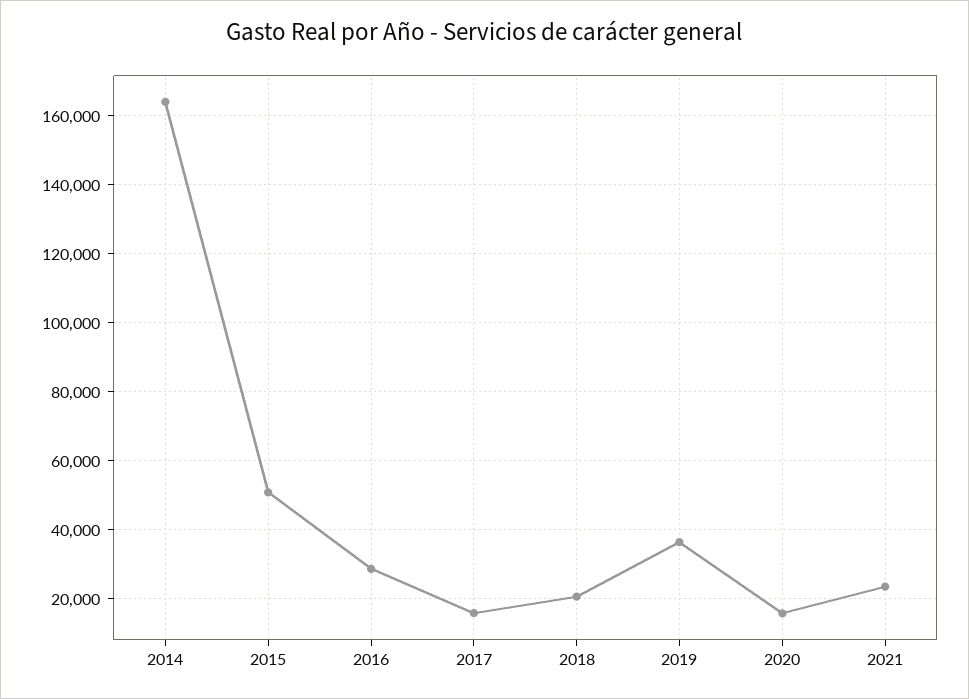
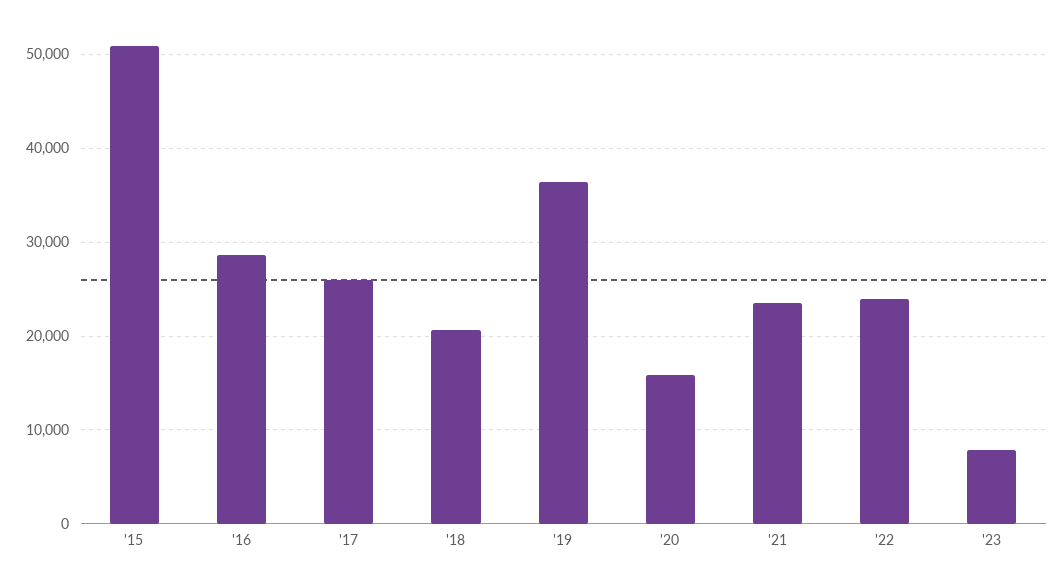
2014: 164000 -> none
2017: 16000 -> 26000
'22: none -> 24000
'23: none -> 8000

